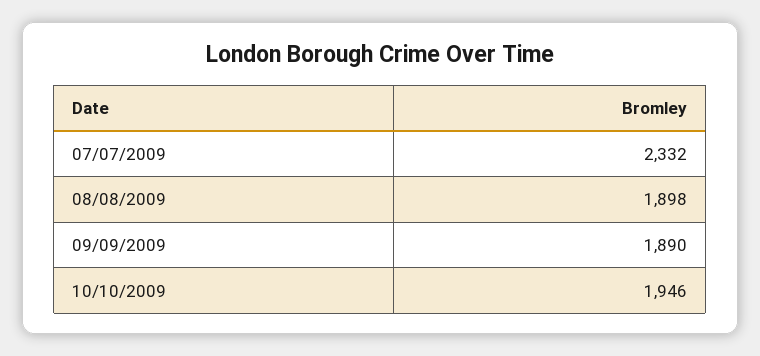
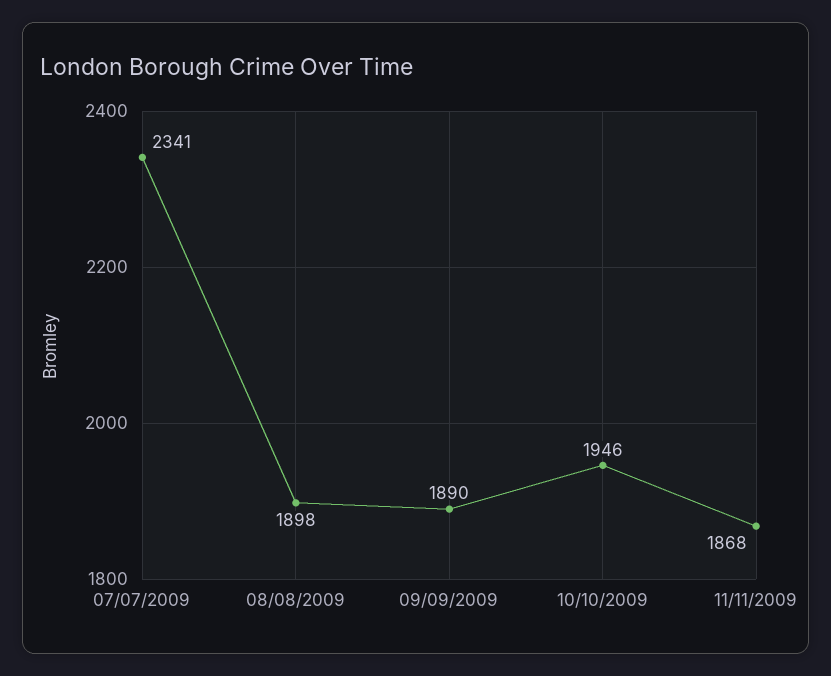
07/07/2009: 2332 -> 2341
11/11/2009: none -> 1868

